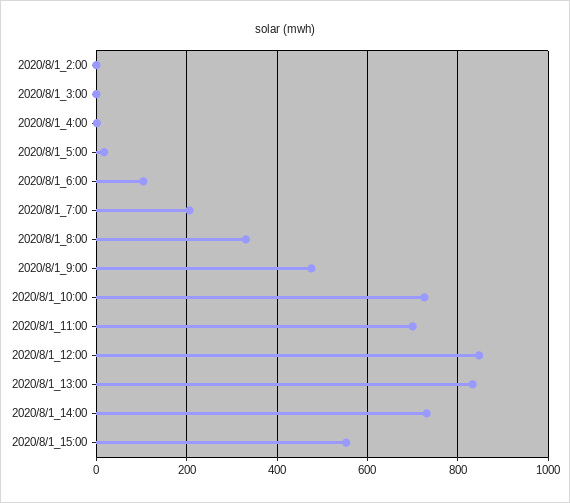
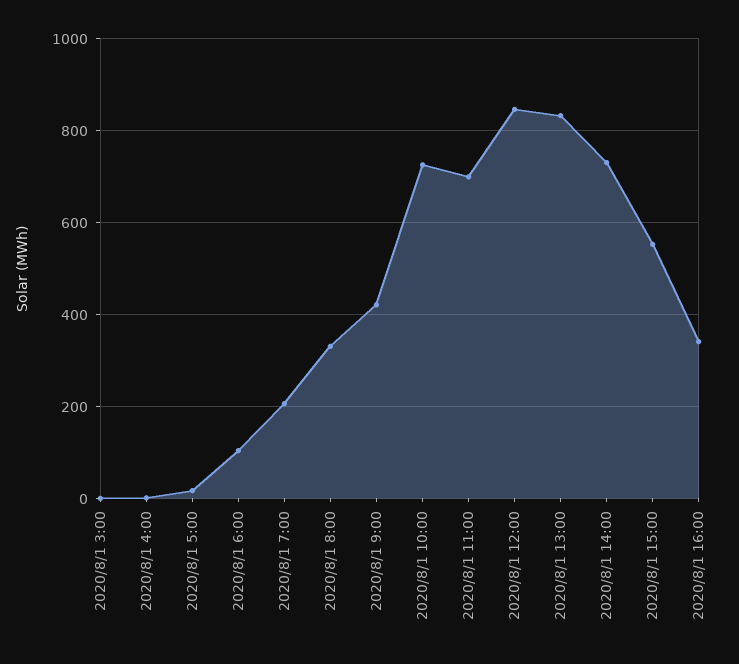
2020/8/1_2:00: 0 -> none
2020/8/1_9:00: 480 -> 420
2020/8/1 16:00: none -> 340

